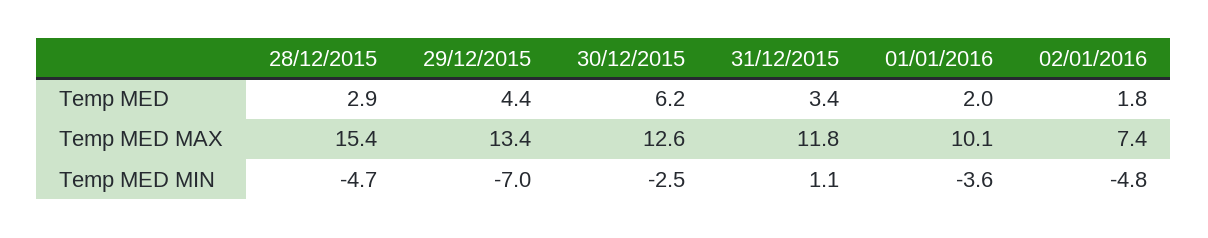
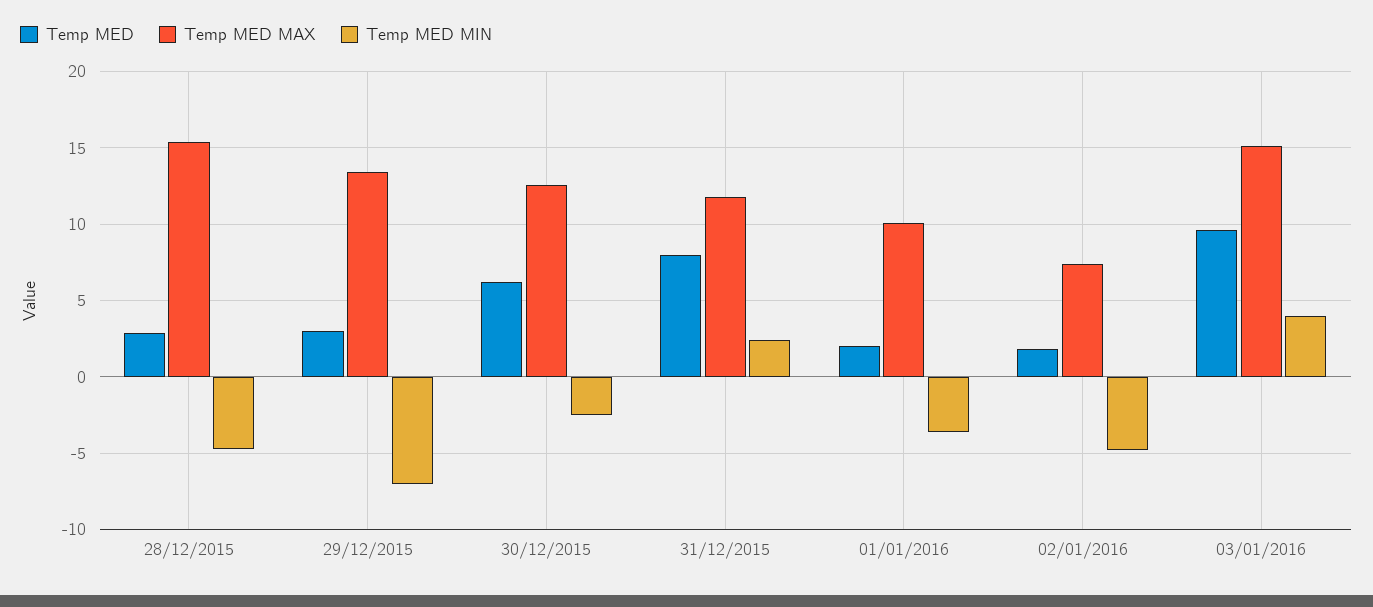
Temp MED, 29/12/2015: 4.4 -> 3
Temp MED, 31/12/2015: 3.4 -> 8
Temp MED MIN, 31/12/2015: 1.1 -> 2.5
Temp MED, 03/01/2016: none -> 9.5
Temp MED MAX, 03/01/2016: none -> 15
Temp MED MIN, 03/01/2016: none -> 4

